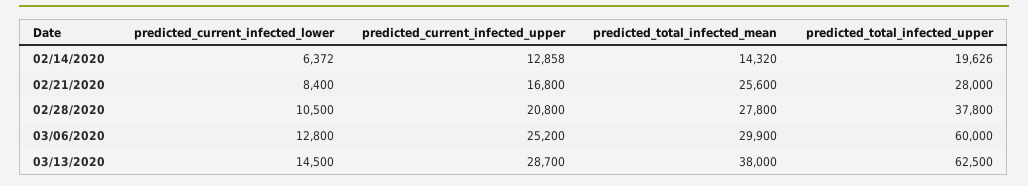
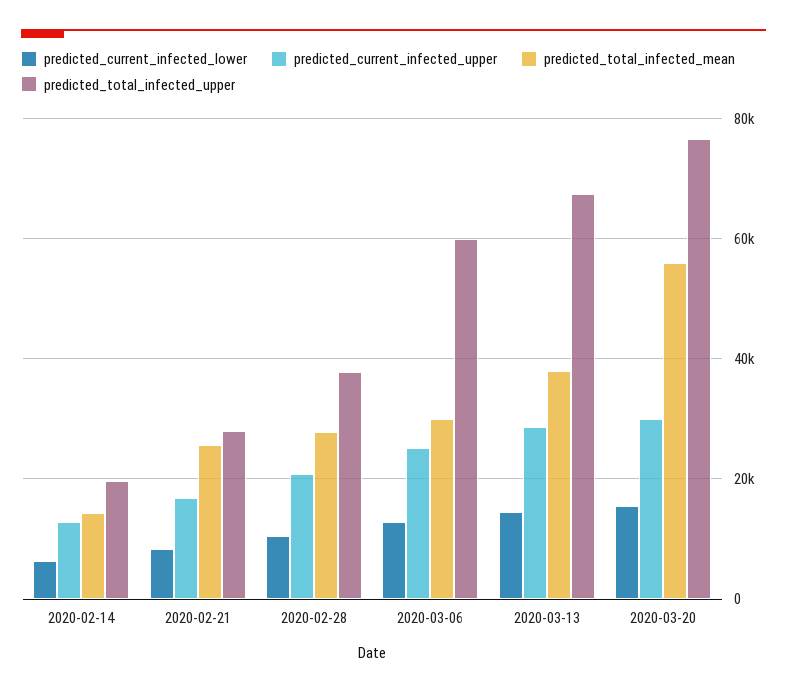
predicted_total_infected_upper, 03/13/2020: 62500 -> 68000
predicted_current_infected_lower, 2020-03-20: none -> 16000
predicted_current_infected_upper, 2020-03-20: none -> 30000
predicted_total_infected_mean, 2020-03-20: none -> 56000
predicted_total_infected_upper, 2020-03-20: none -> 76000

